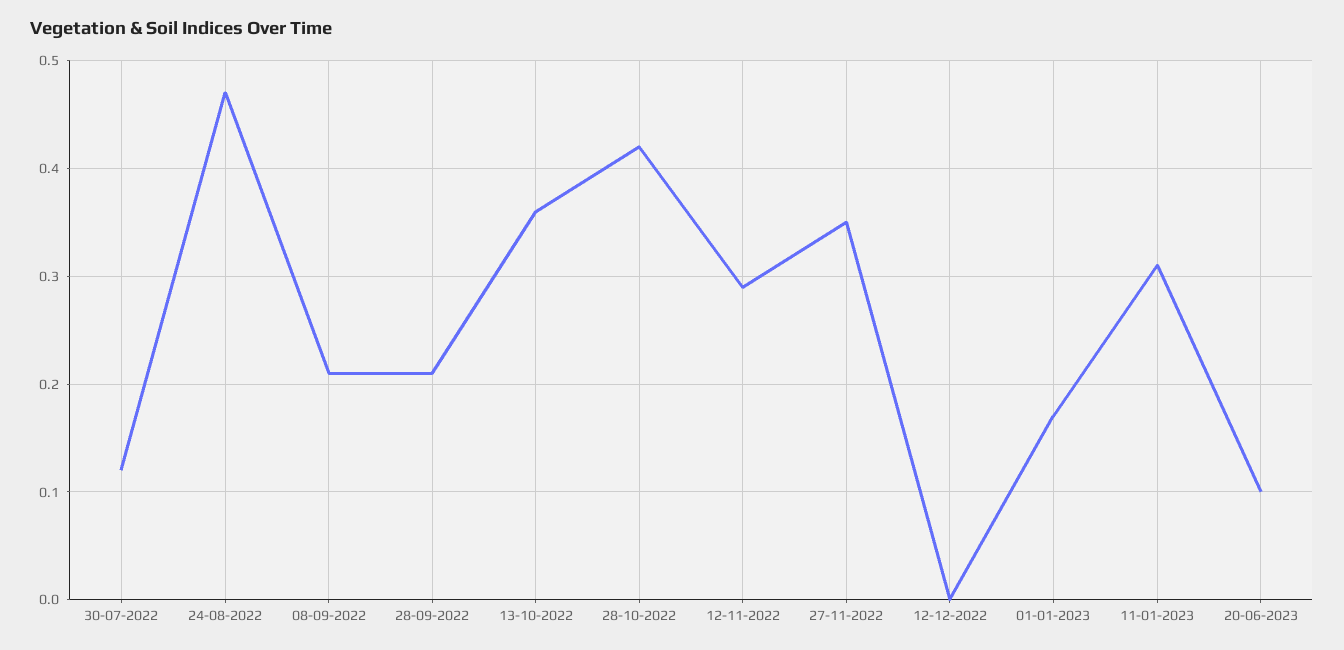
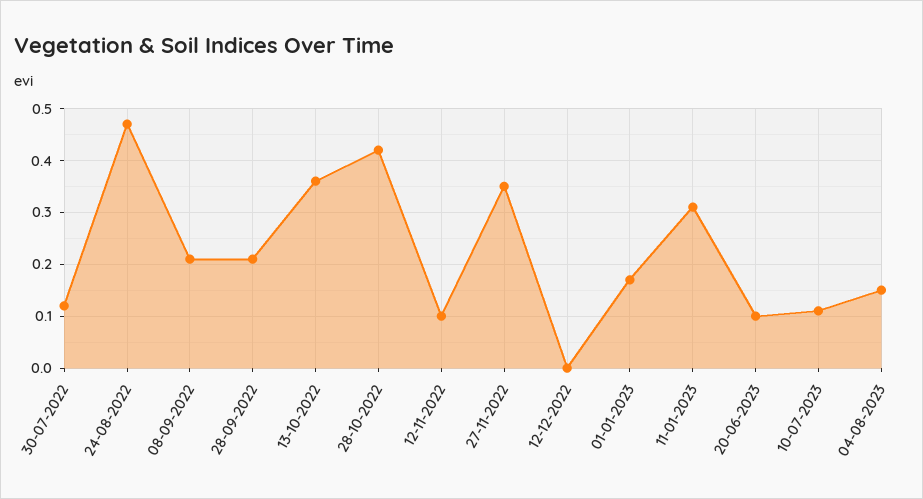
12-11-2022: 0.29 -> 0.1
10-07-2023: none -> 0.1
04-08-2023: none -> 0.15

